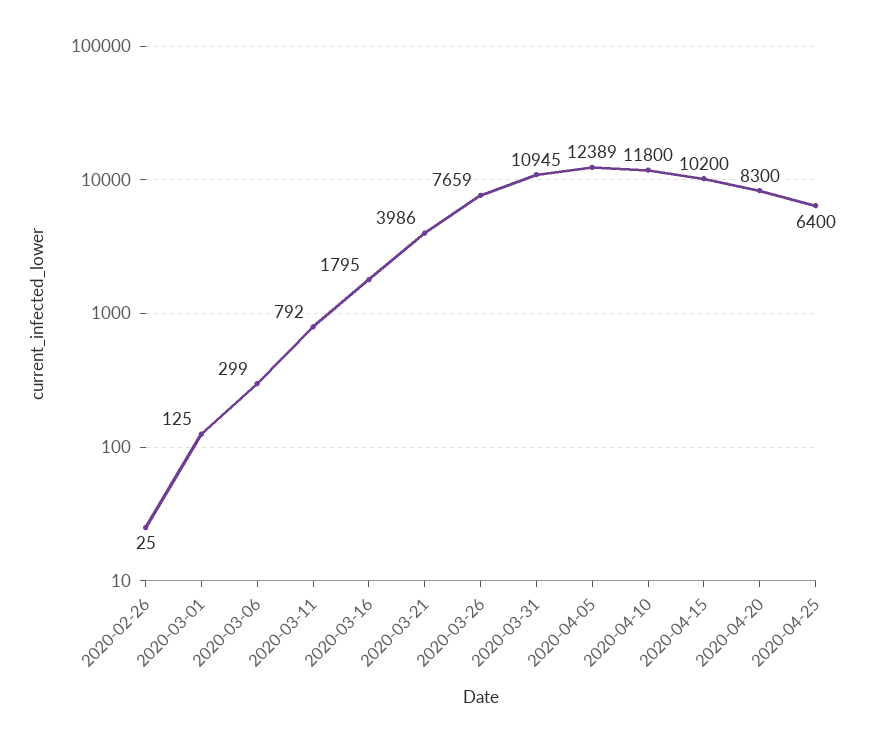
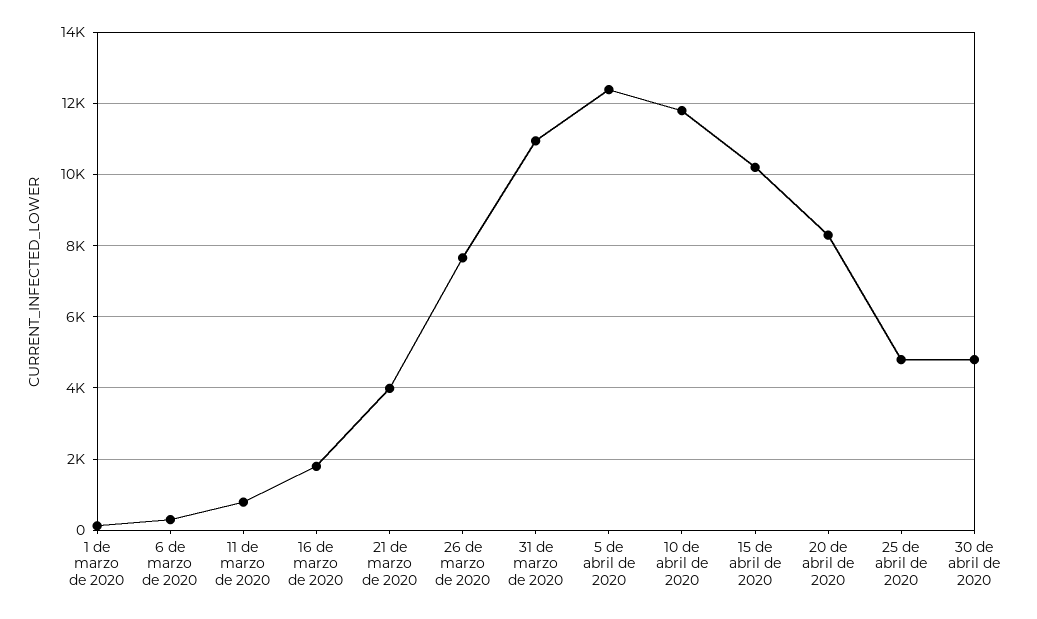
2020-02-26: 25 -> none
2020-04-25: 6400 -> 4800
30 de abril de 2020: none -> 4800

